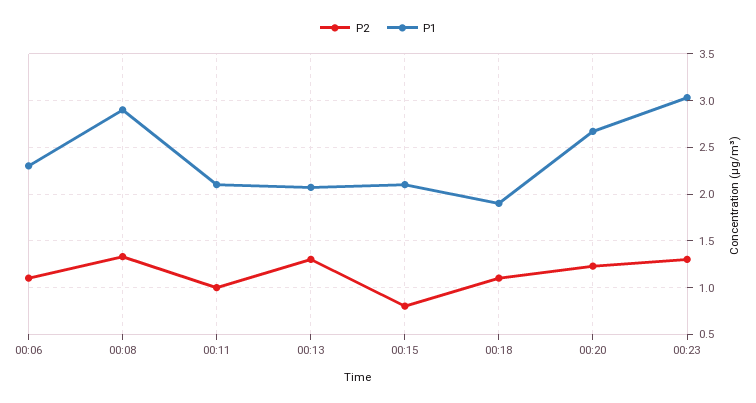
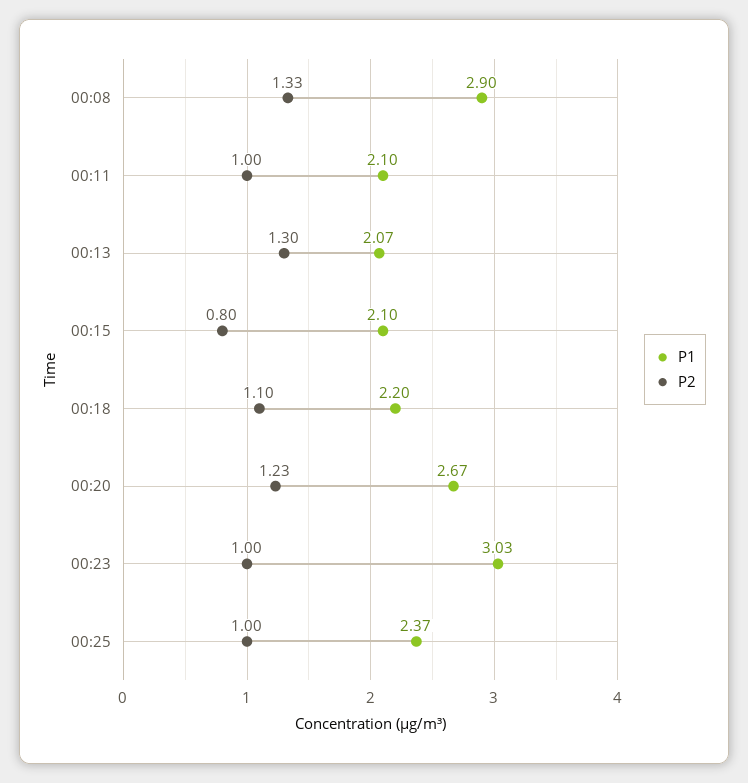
P2, 00:06: 1.1 -> none
P1, 00:06: 2.3 -> none
P1, 00:18: 1.9 -> 2.2
P2, 00:23: 1.3 -> 1
P1, 00:25: none -> 2.37
P2, 00:25: none -> 1

